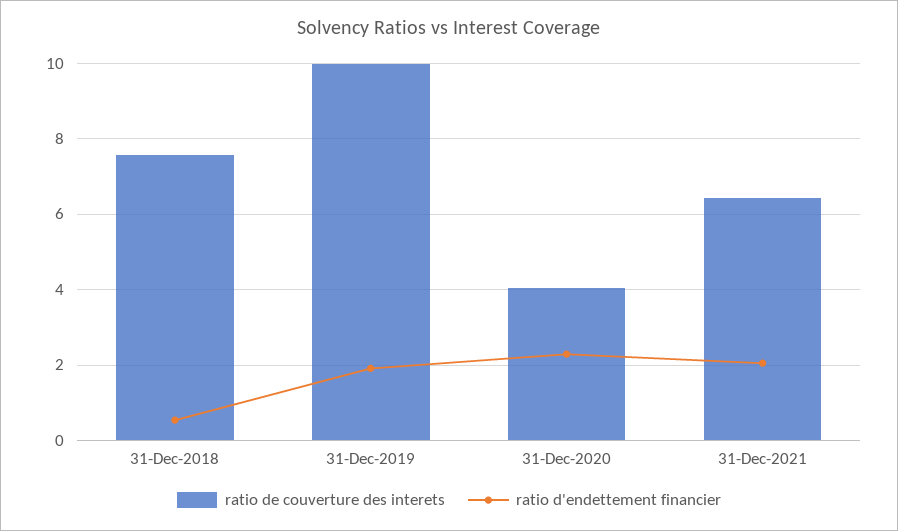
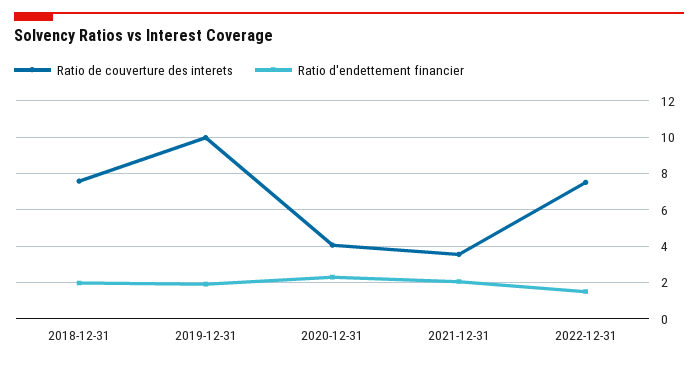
ratio d'endettement financier, 31-Dec-2018: 0.6 -> 2
ratio de couverture des interets, 31-Dec-2021: 6.4 -> 3.5
ratio de couverture des interets, 2022-12-31: none -> 7.5
ratio d'endettement financier, 2022-12-31: none -> 1.5

